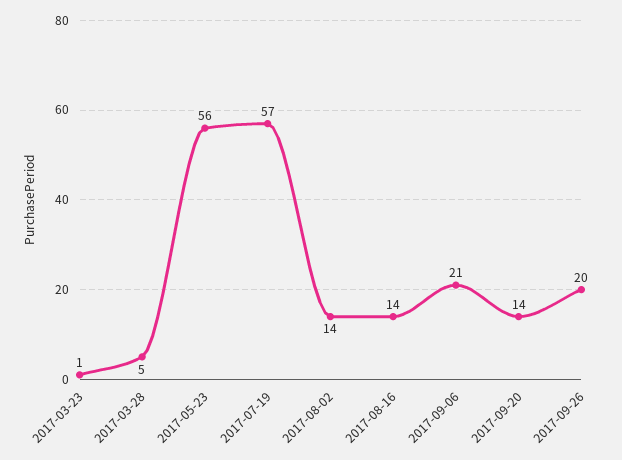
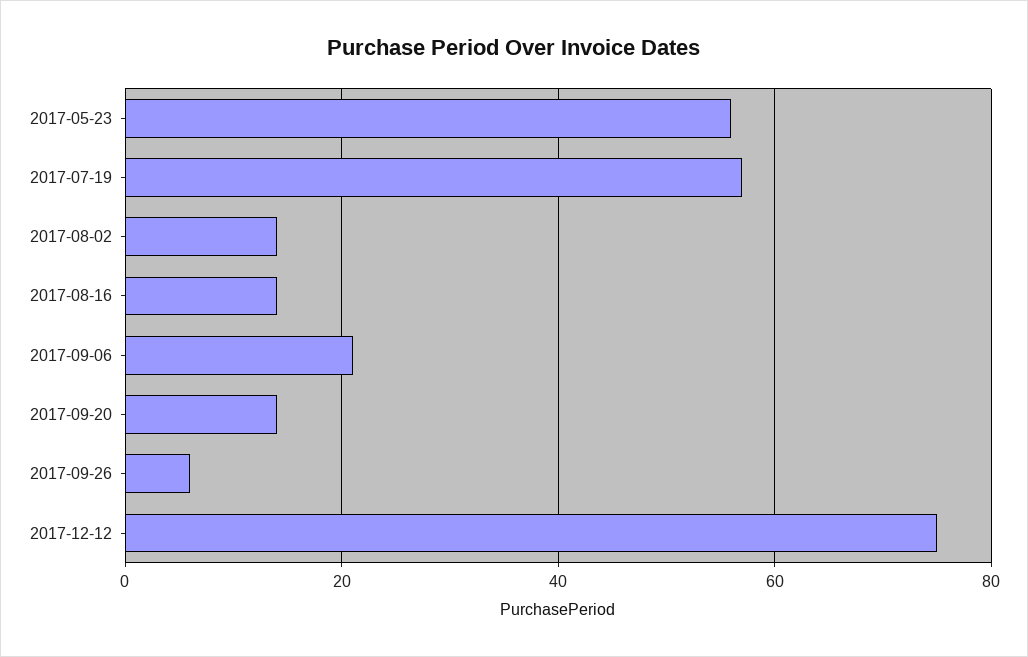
2017-03-23: 1 -> none
2017-03-28: 5 -> none
2017-09-26: 20 -> 5
2017-12-12: none -> 75

